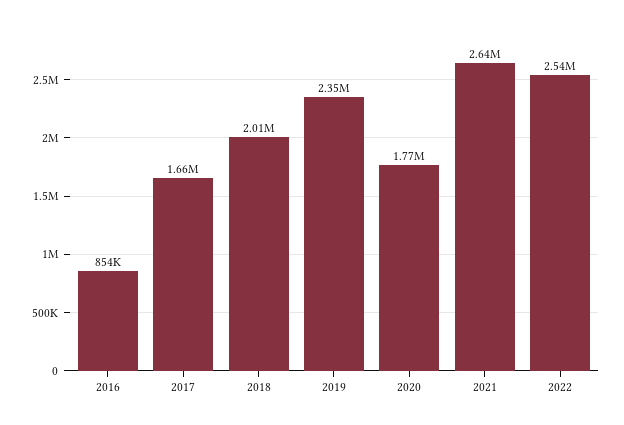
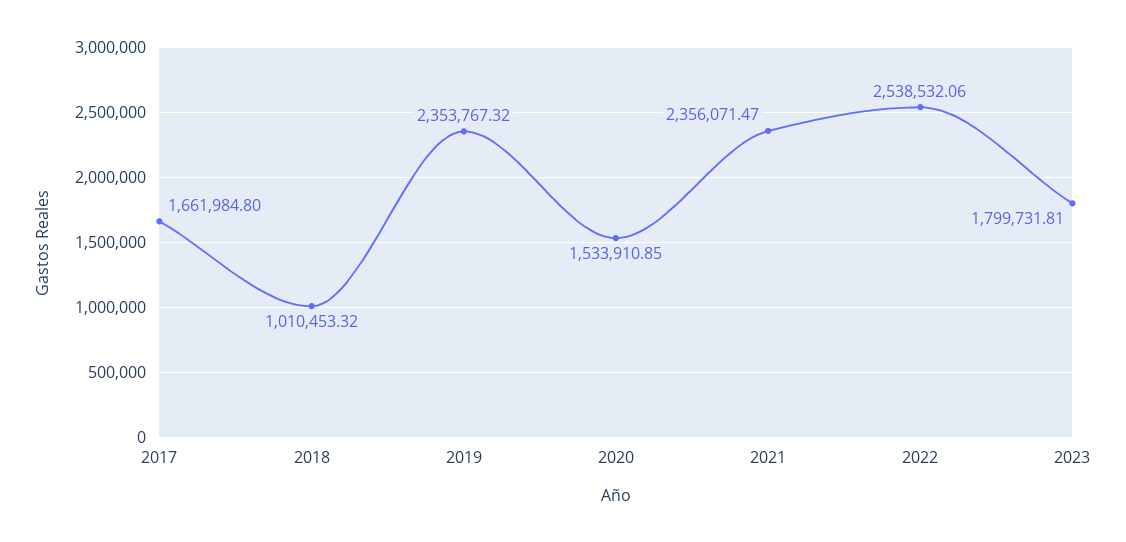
2016: 854000 -> none
2018: 2010000 -> 1010453.32
2020: 1770000 -> 1533910.85
2021: 2640000 -> 2356071.47
2023: none -> 1799731.81

